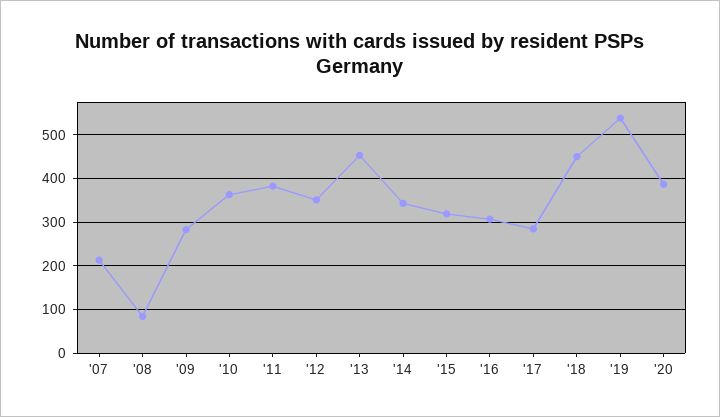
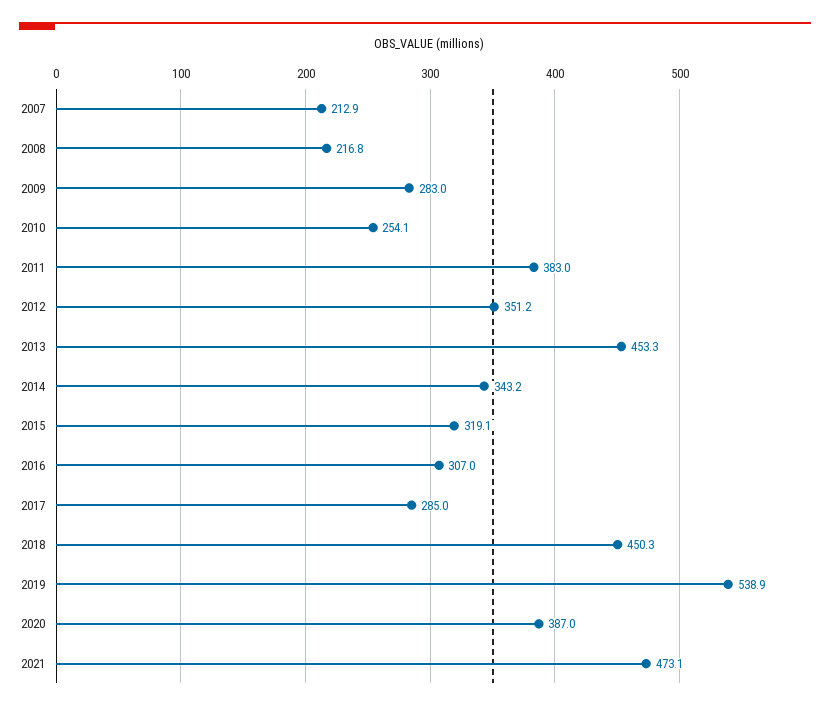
'08: 80 -> 216.8
'10: 360 -> 254.1
2021: none -> 473.1

